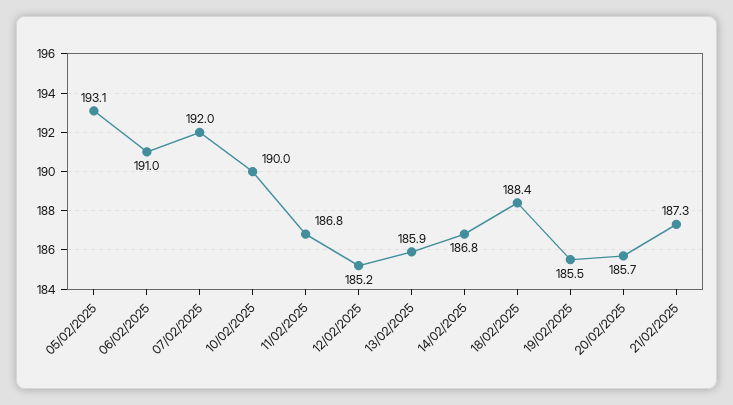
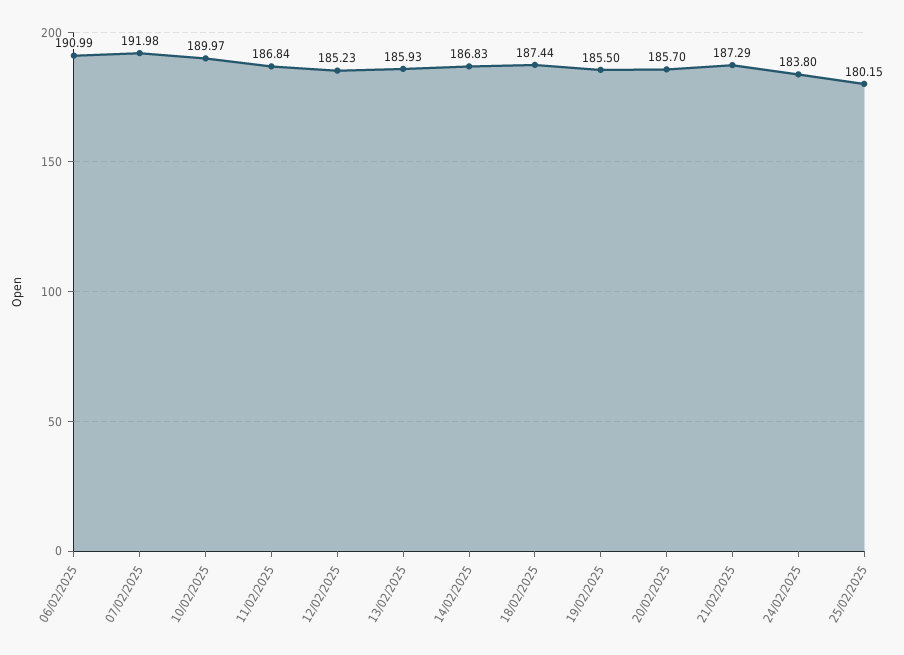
05/02/2025: 193.1 -> none
18/02/2025: 188.4 -> 187.44
24/02/2025: none -> 183.8
25/02/2025: none -> 180.15

